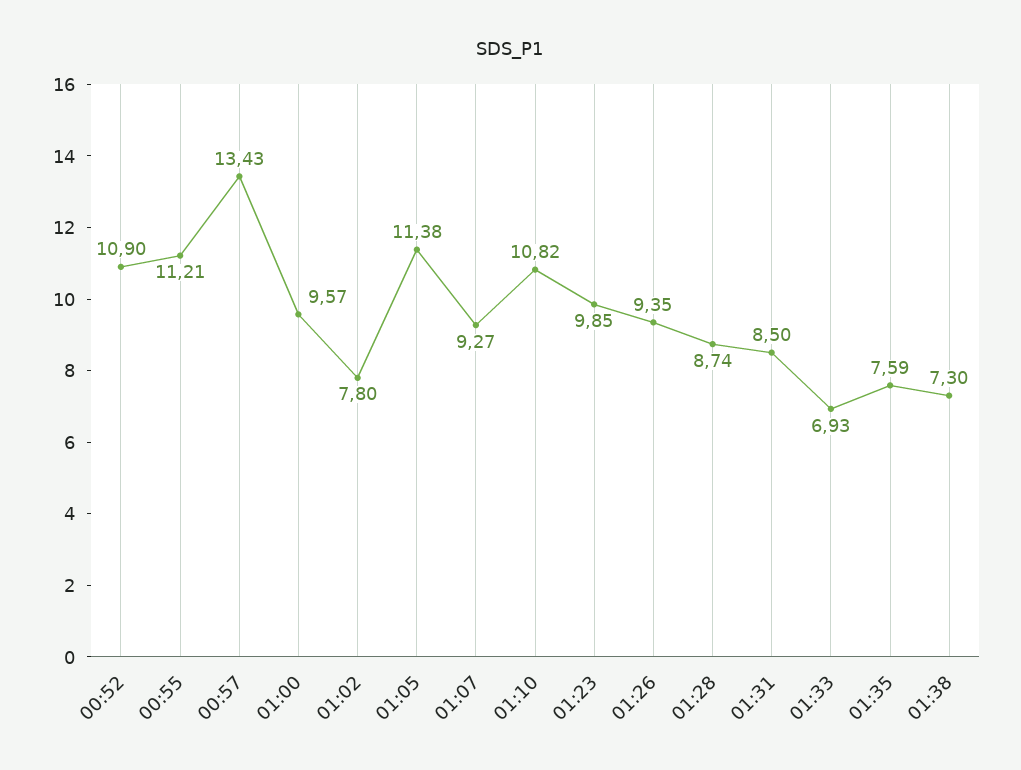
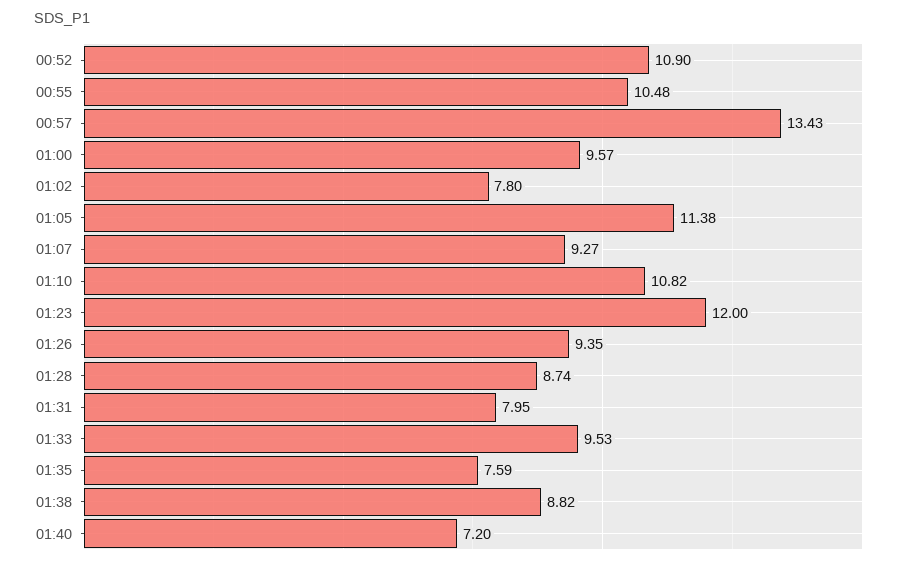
00:55: 11.21 -> 10.48
01:23: 9.85 -> 12
01:31: 8.5 -> 7.95
01:33: 6.93 -> 9.53
01:38: 7.3 -> 8.82
01:40: none -> 7.2

